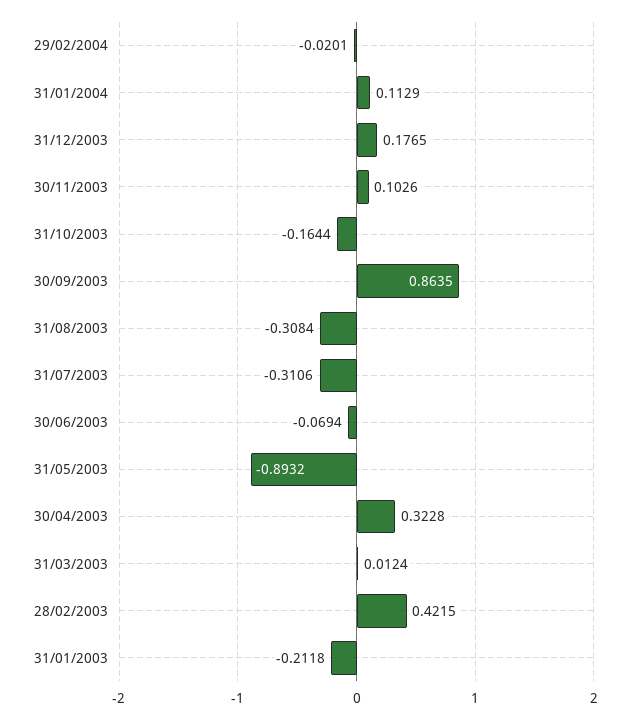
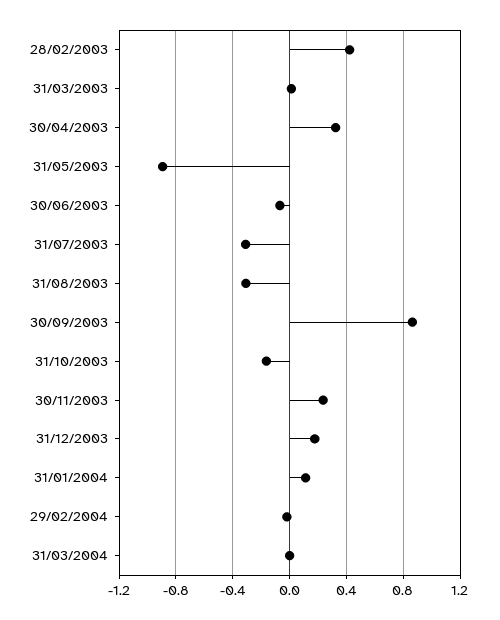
30/11/2003: 0.1026 -> 0.25
31/01/2003: -0.2118 -> none
31/03/2004: none -> 0

